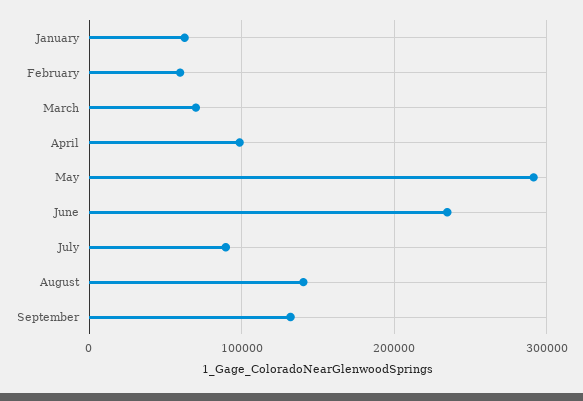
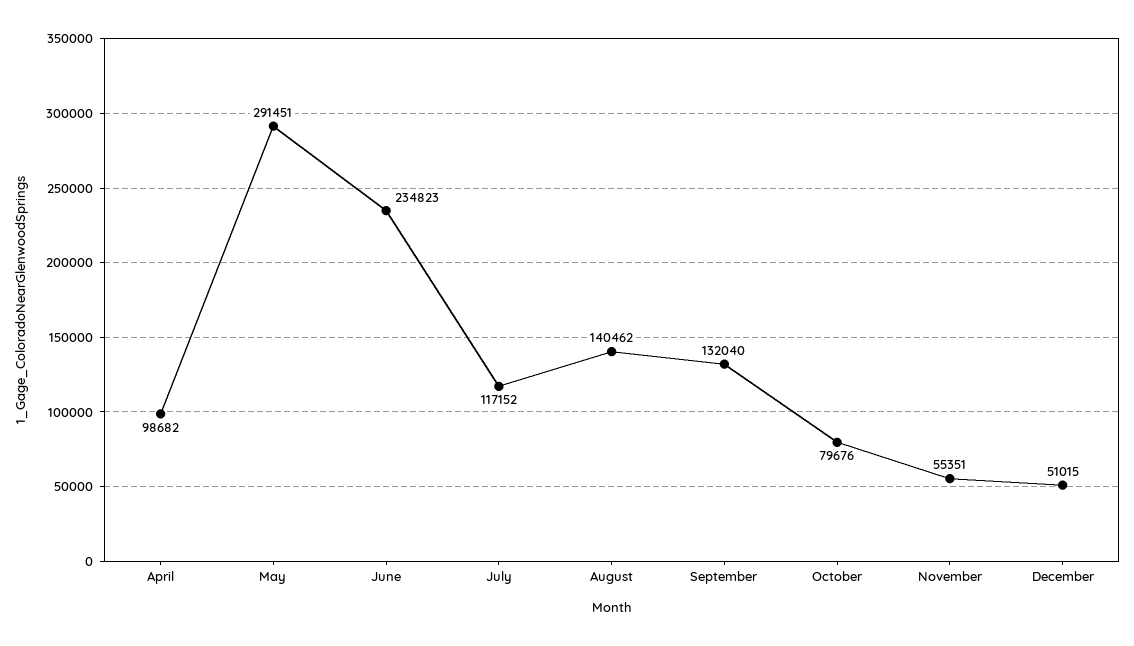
January: 60000 -> none
February: 60000 -> none
March: 70000 -> none
July: 90000 -> 117152
October: none -> 79676
November: none -> 55351
December: none -> 51015

